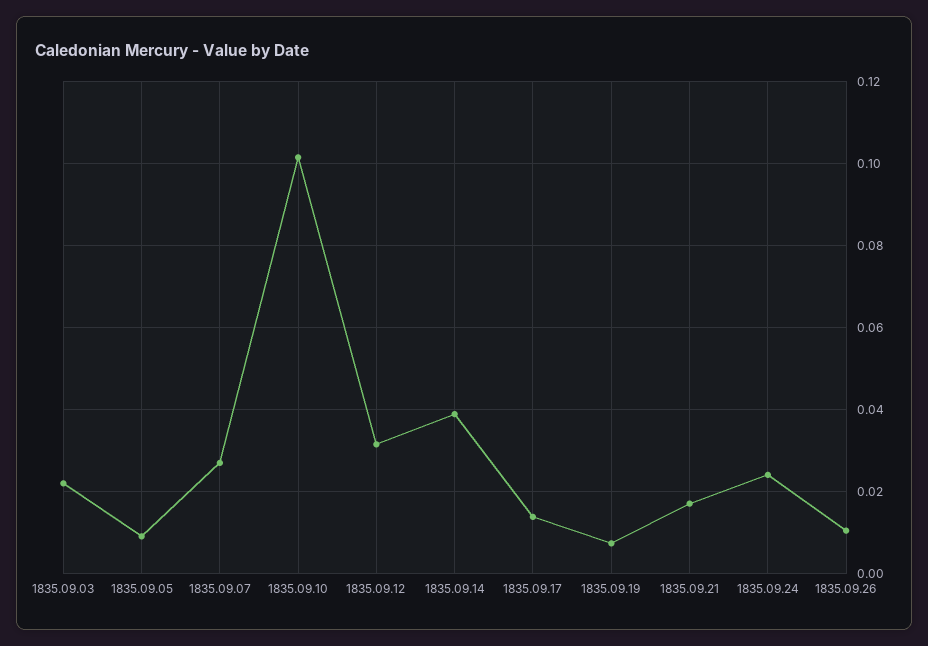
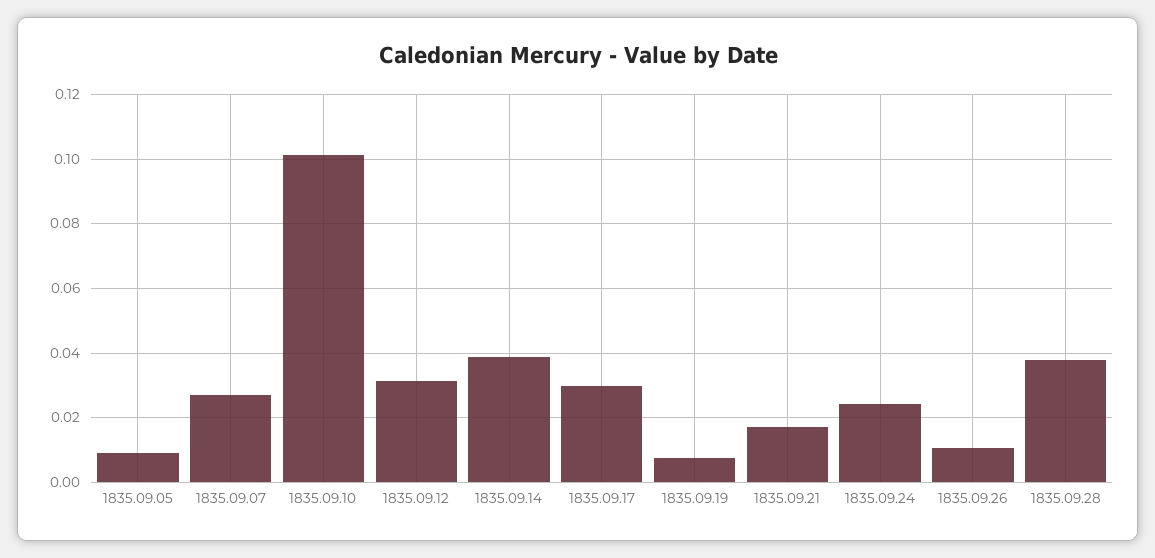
1835.09.03: 0.022 -> none
1835.09.17: 0.014 -> 0.03
1835.09.28: none -> 0.038

